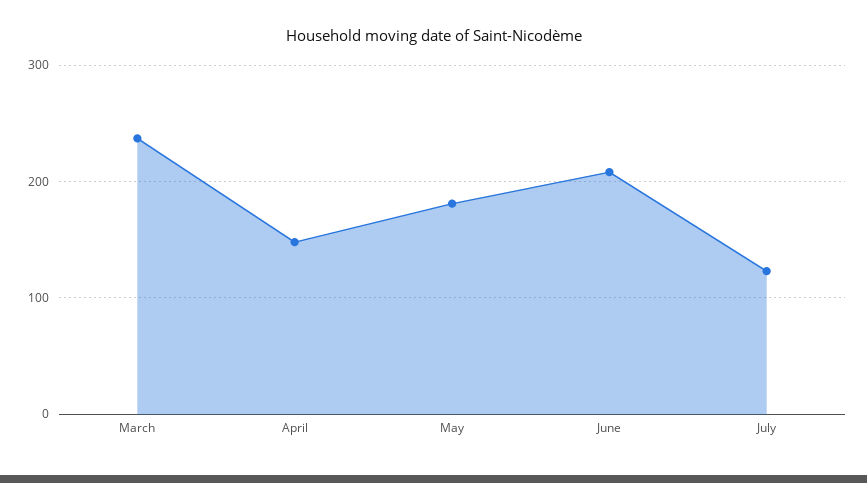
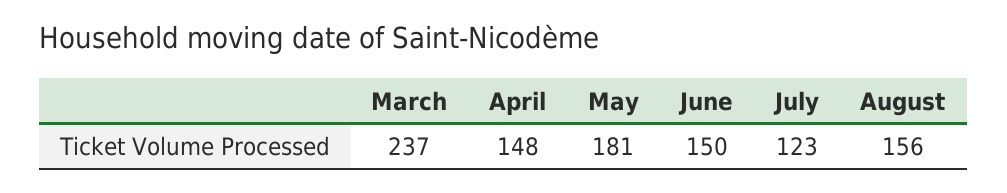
June: 210 -> 150
August: none -> 156

